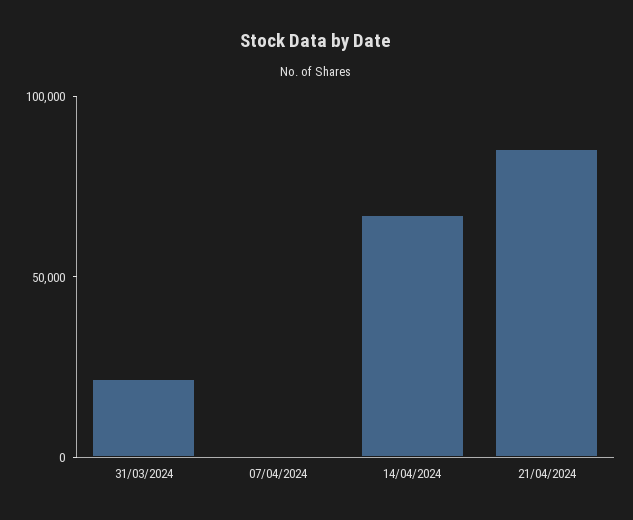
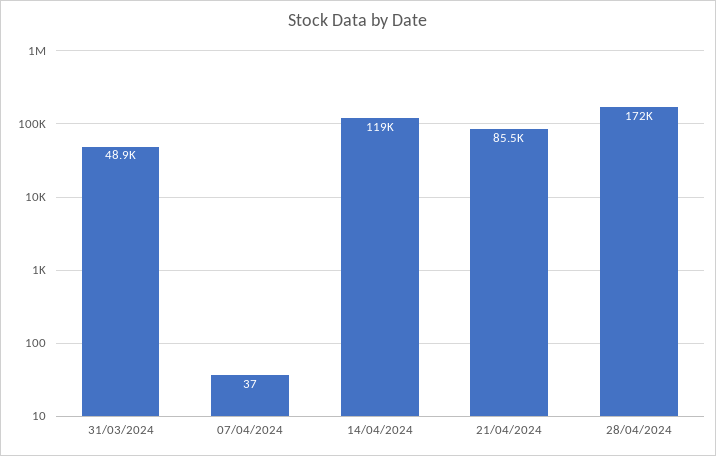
31/03/2024: 20000 -> 48900
14/04/2024: 70000 -> 119000
28/04/2024: none -> 172000

